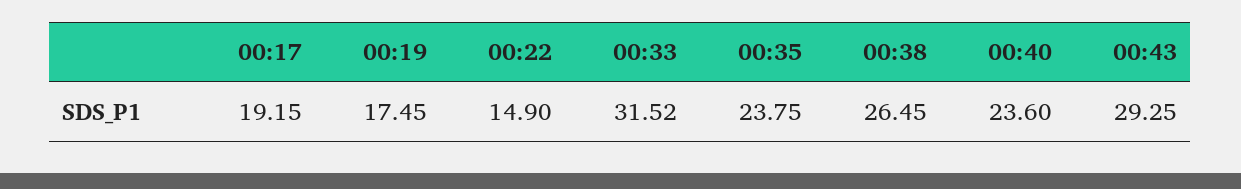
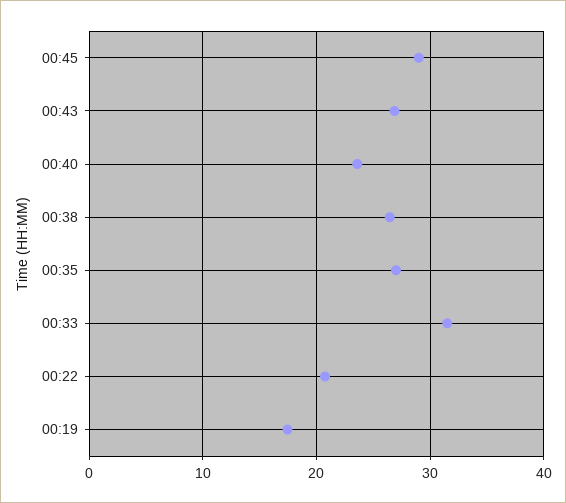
00:17: 19.15 -> none
00:22: 14.9 -> 21
00:35: 23.75 -> 27
00:43: 29.25 -> 27
00:45: none -> 29

